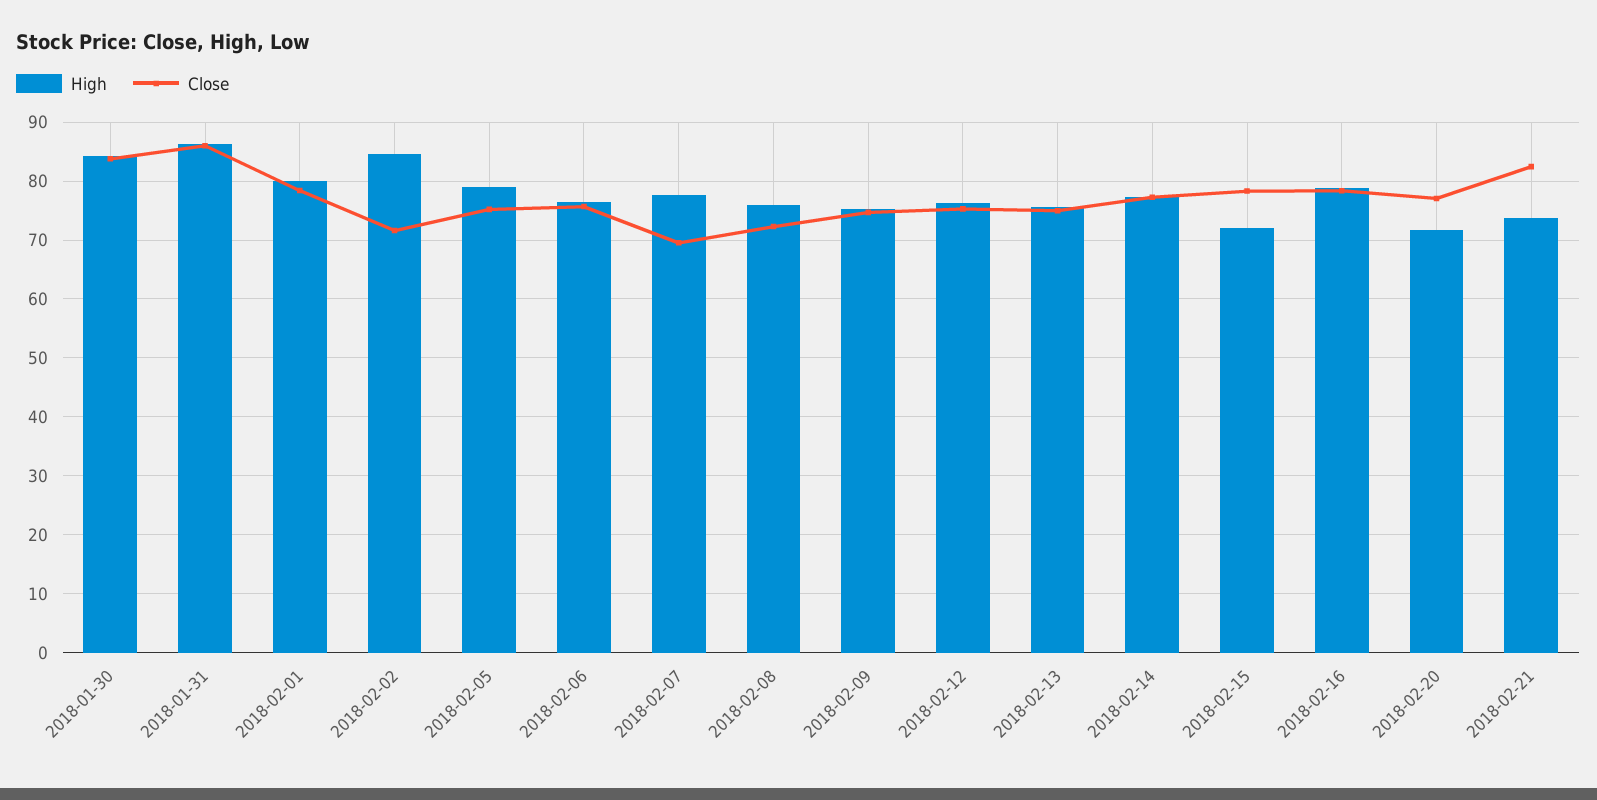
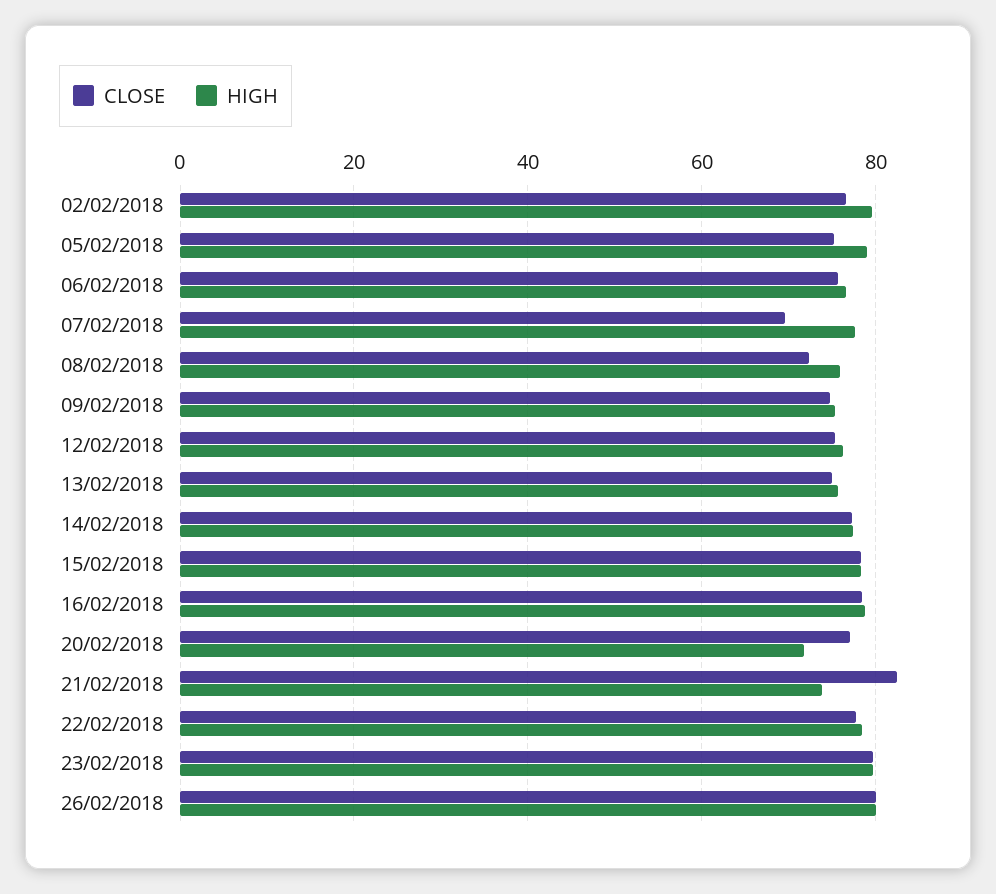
High, 2018-01-30: 84 -> none
Close, 2018-01-30: 84 -> none
High, 2018-01-31: 86 -> none
Close, 2018-01-31: 86 -> none
High, 2018-02-01: 80 -> none
Close, 2018-02-01: 78 -> none
High, 2018-02-02: 84 -> 80
Close, 2018-02-02: 72 -> 76
High, 2018-02-15: 72 -> 78
Close, 22/02/2018: none -> 78
High, 22/02/2018: none -> 78
Close, 23/02/2018: none -> 80
High, 23/02/2018: none -> 80
Close, 26/02/2018: none -> 80
High, 26/02/2018: none -> 80

